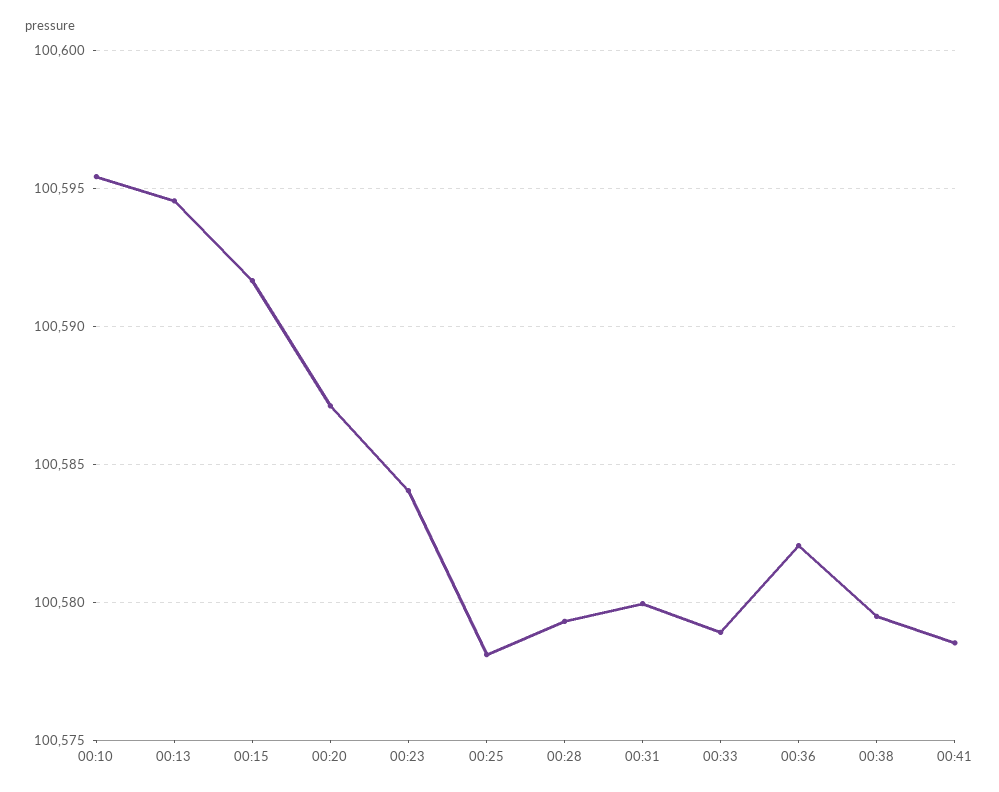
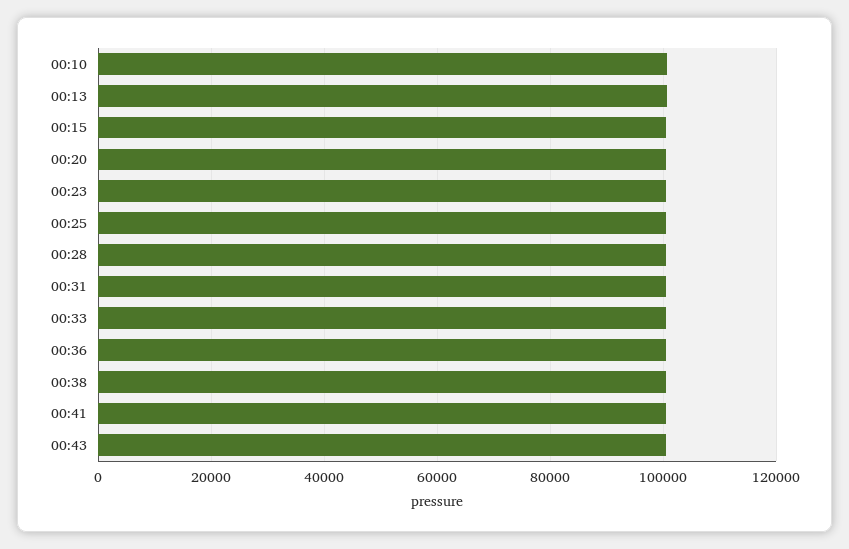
00:43: none -> 100000

